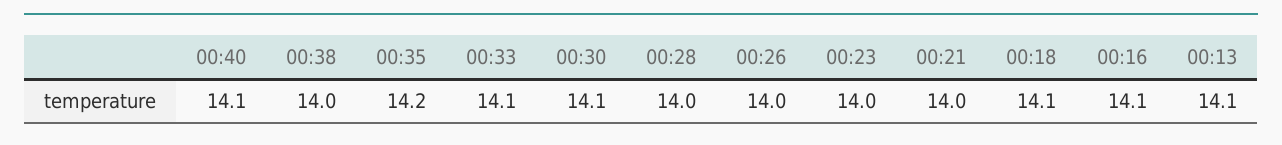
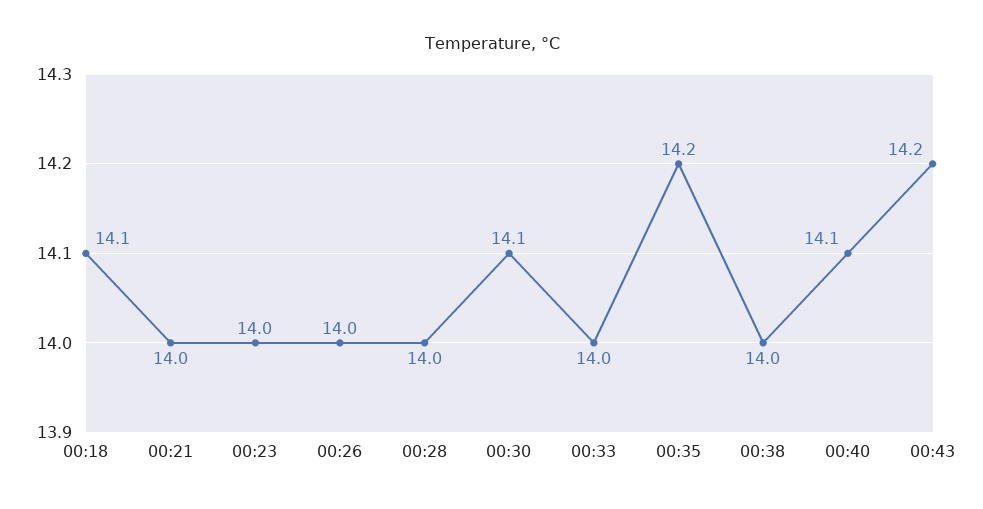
00:33: 14.1 -> 14
00:16: 14.1 -> none
00:13: 14.1 -> none
00:43: none -> 14.2

